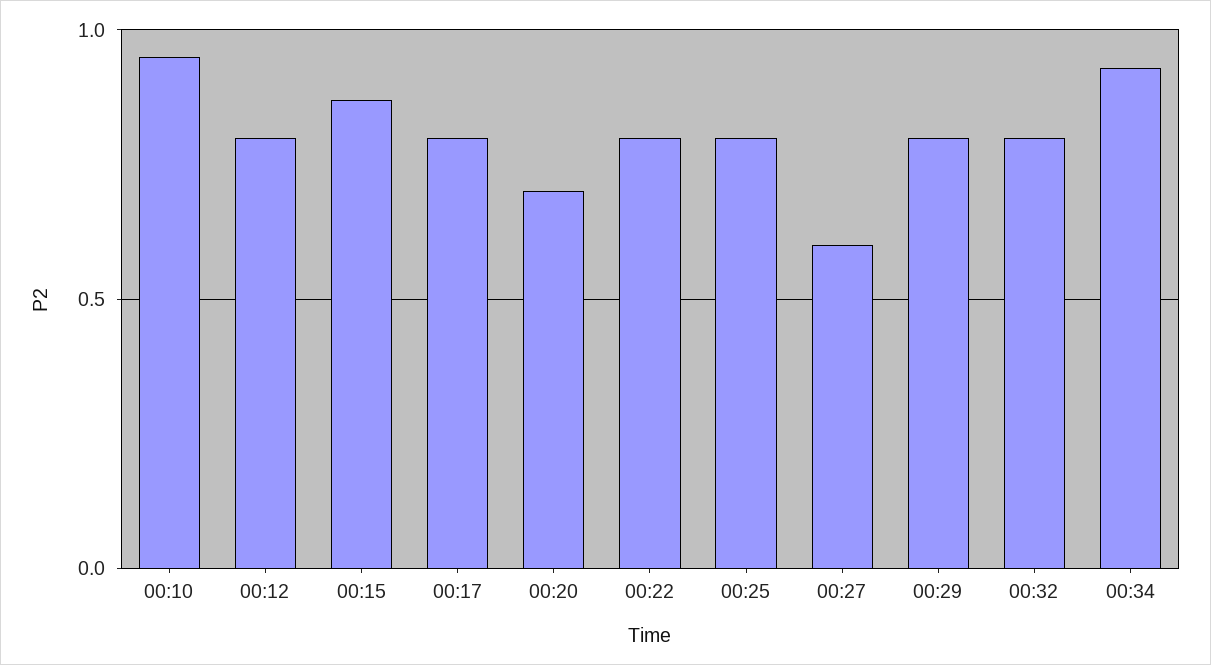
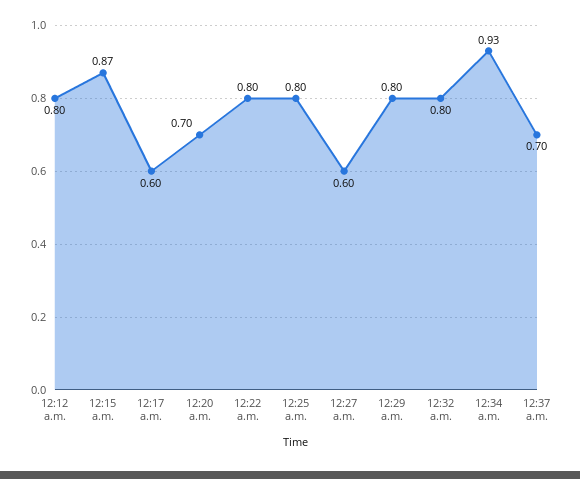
00:10: 0.95 -> none
00:17: 0.8 -> 0.6
12:37 a.m.: none -> 0.7

